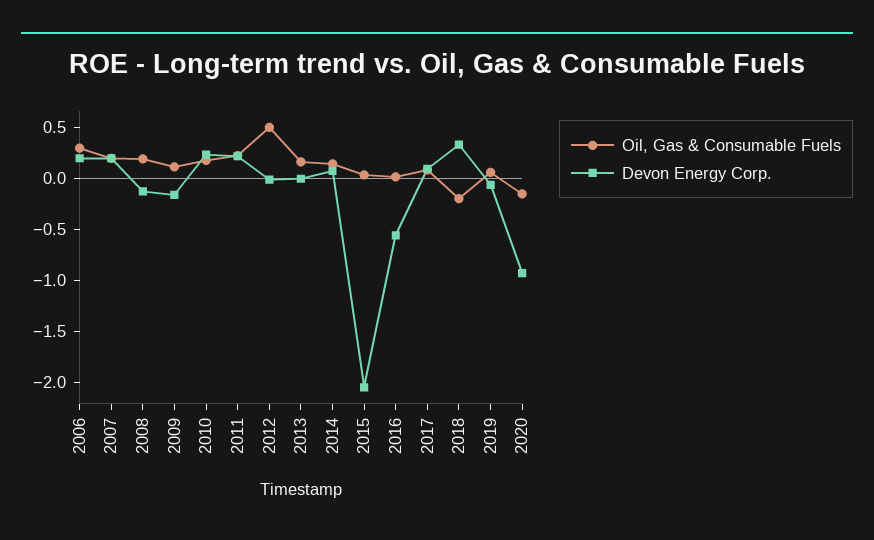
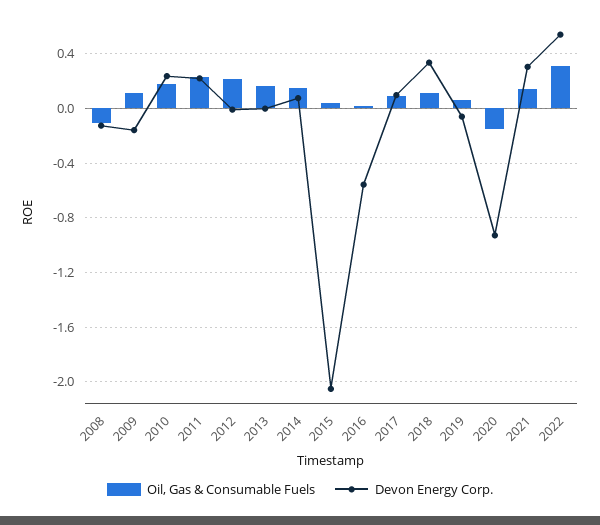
Oil, Gas & Consumable Fuels, 2006: 0.3 -> none
Devon Energy Corp., 2006: 0.2 -> none
Oil, Gas & Consumable Fuels, 2007: 0.2 -> none
Devon Energy Corp., 2007: 0.2 -> none
Oil, Gas & Consumable Fuels, 2008: 0.2 -> -0.1
Oil, Gas & Consumable Fuels, 2012: 0.5 -> 0.2
Oil, Gas & Consumable Fuels, 2018: -0.2 -> 0.1
Oil, Gas & Consumable Fuels, 2021: none -> 0.15
Devon Energy Corp., 2021: none -> 0.3
Oil, Gas & Consumable Fuels, 2022: none -> 0.3
Devon Energy Corp., 2022: none -> 0.55

